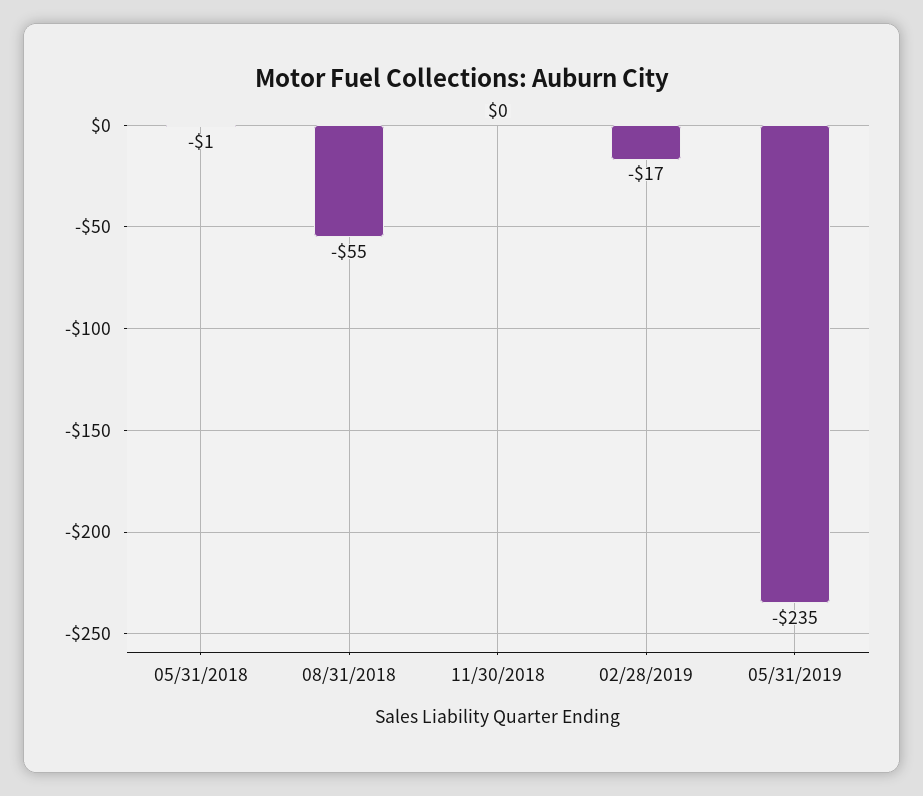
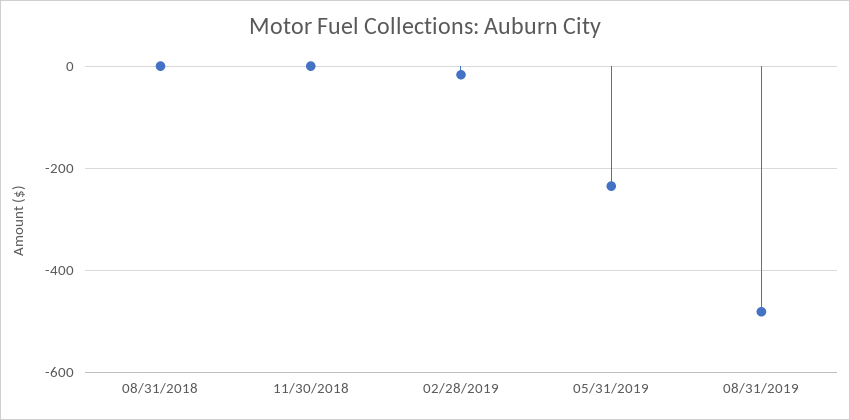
05/31/2018: -1 -> none
08/31/2018: -55 -> 0
08/31/2019: none -> -480

